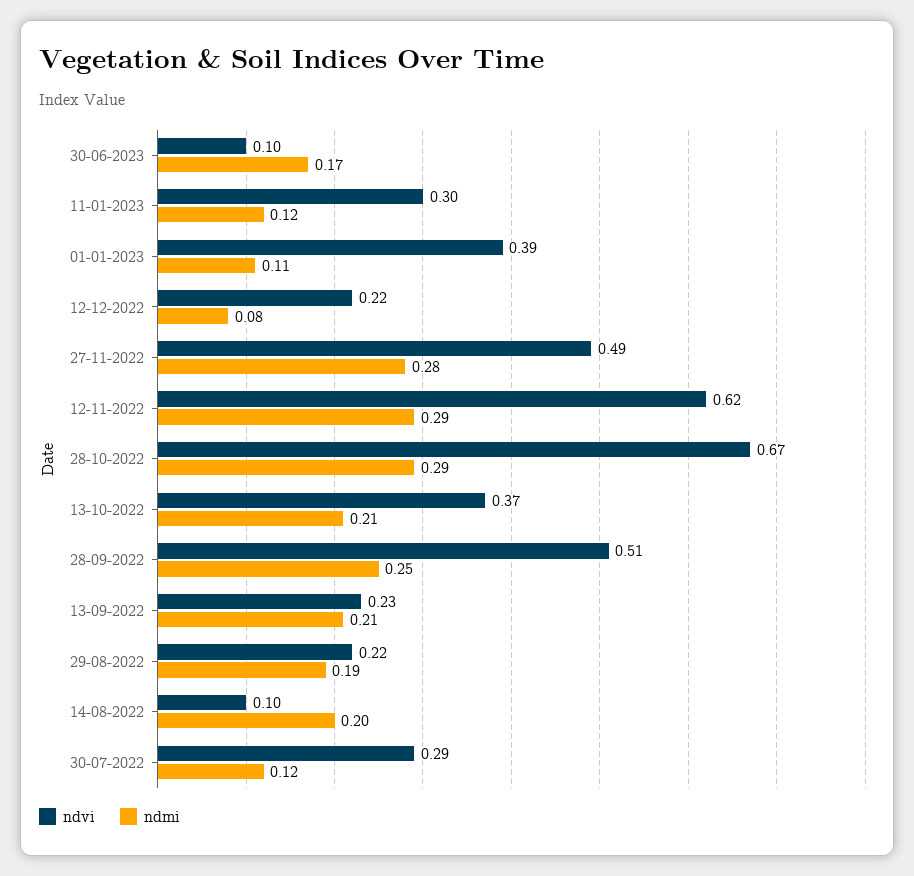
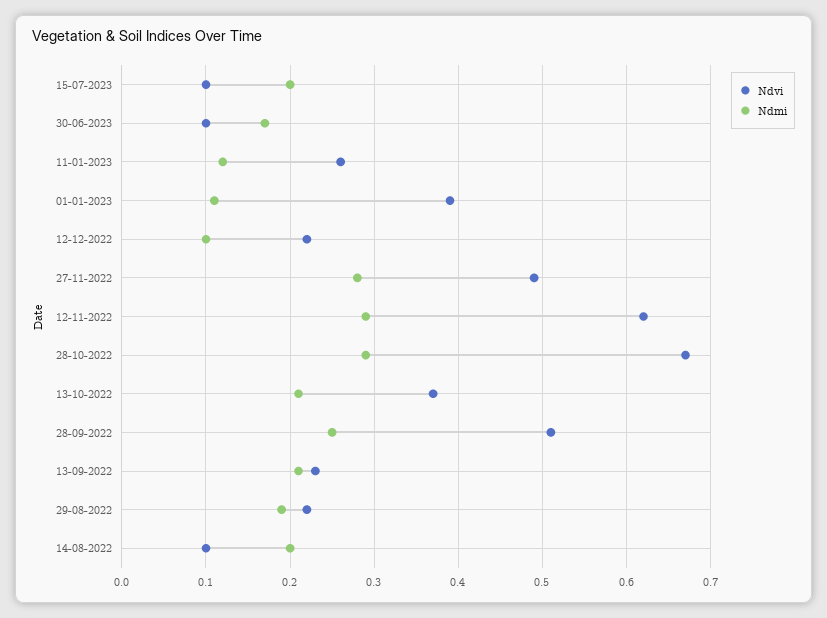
ndvi, 11-01-2023: 0.3 -> 0.26
ndmi, 12-12-2022: 0.08 -> 0.1
ndvi, 30-07-2022: 0.29 -> none
ndmi, 30-07-2022: 0.12 -> none
ndvi, 15-07-2023: none -> 0.1
ndmi, 15-07-2023: none -> 0.2

